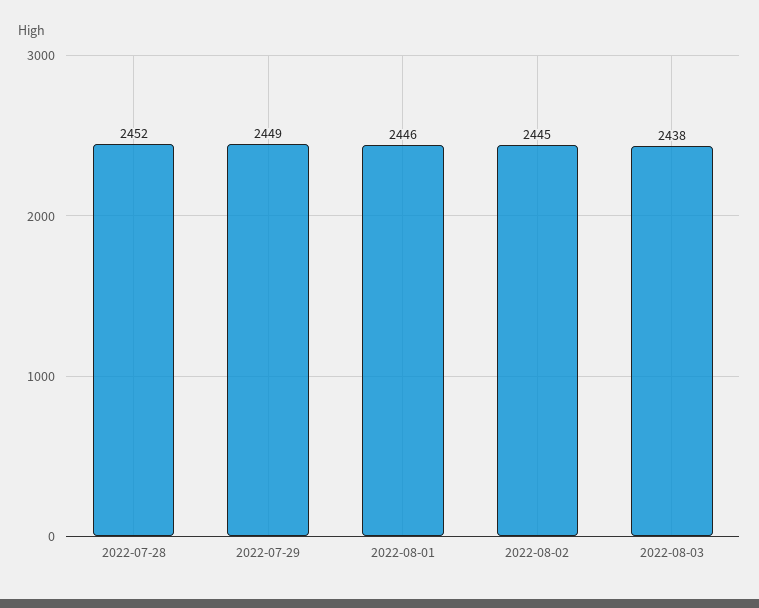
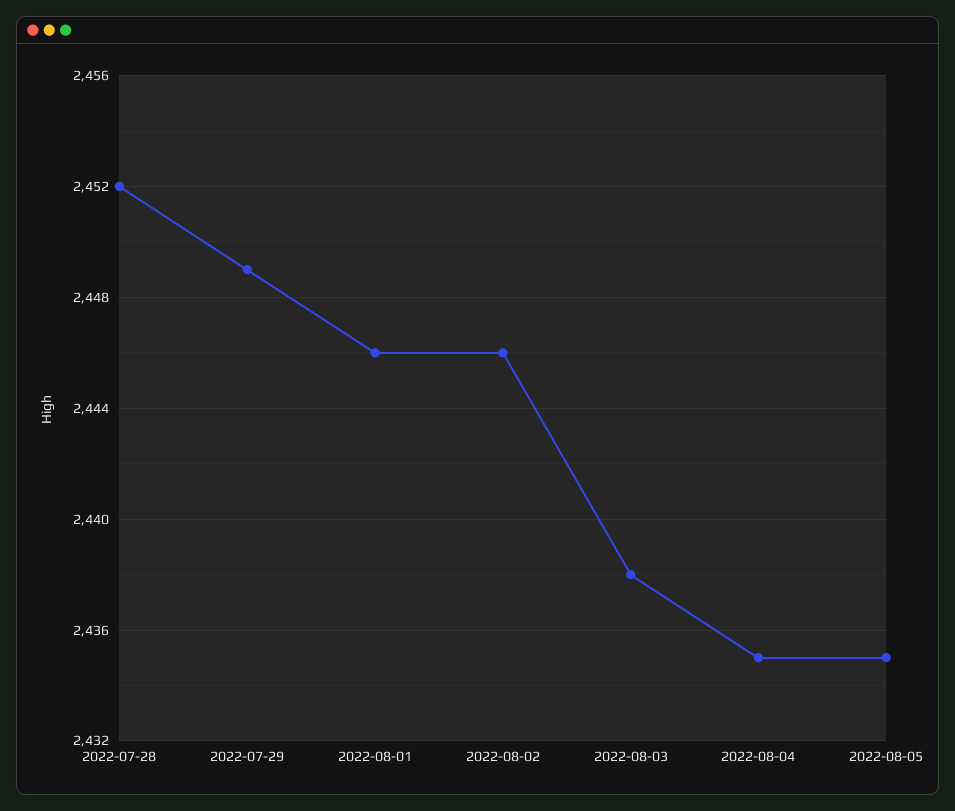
2022-08-02: 2445 -> 2446
2022-08-04: none -> 2435
2022-08-05: none -> 2435

